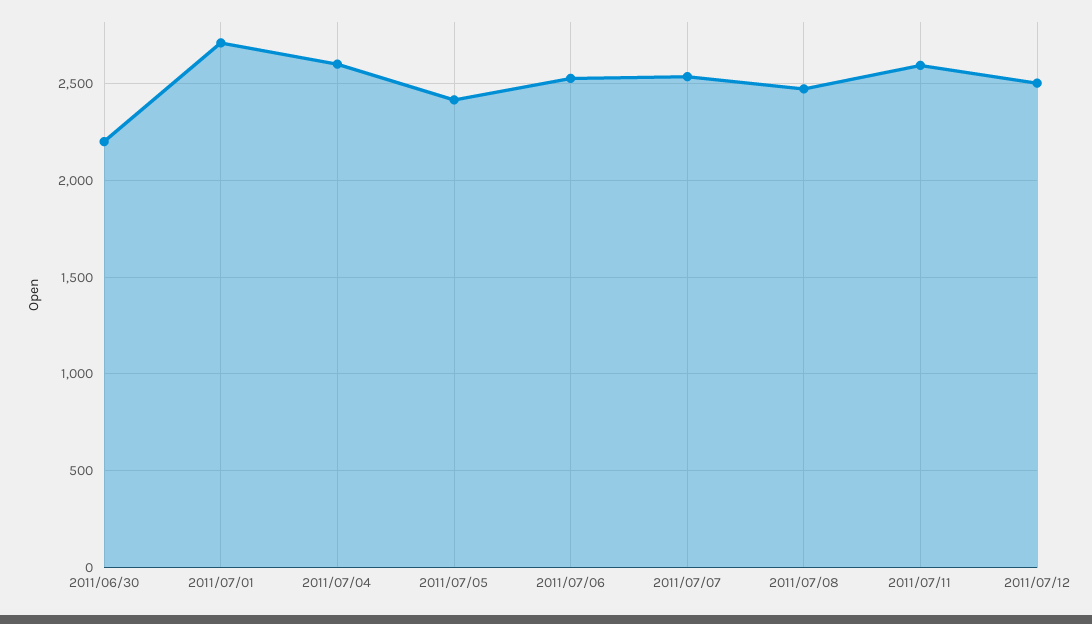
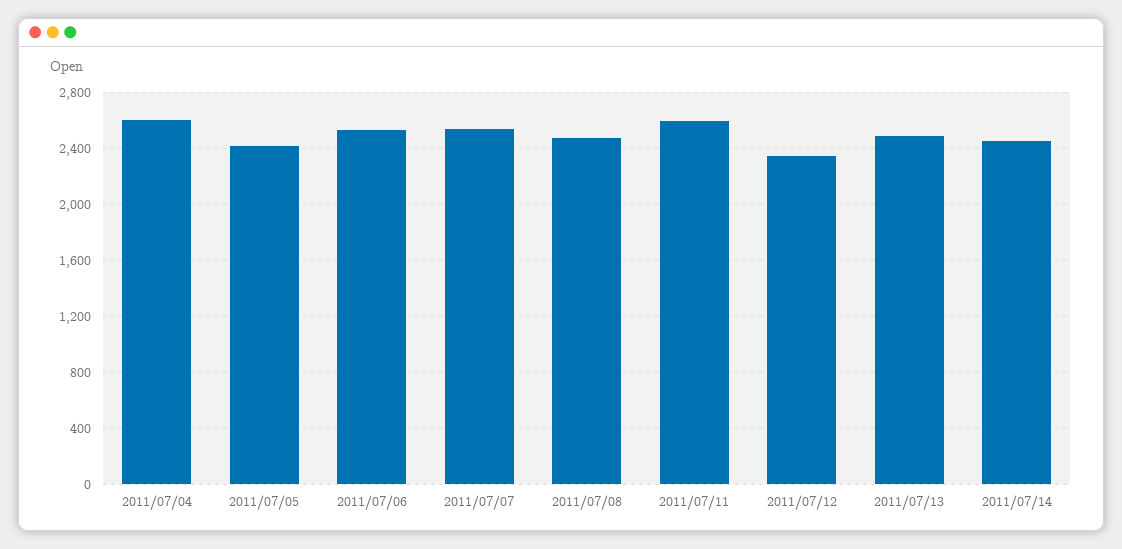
2011/06/30: 2200 -> none
2011/07/01: 2700 -> none
2011/07/12: 2500 -> 2350
2011/07/13: none -> 2500
2011/07/14: none -> 2450

